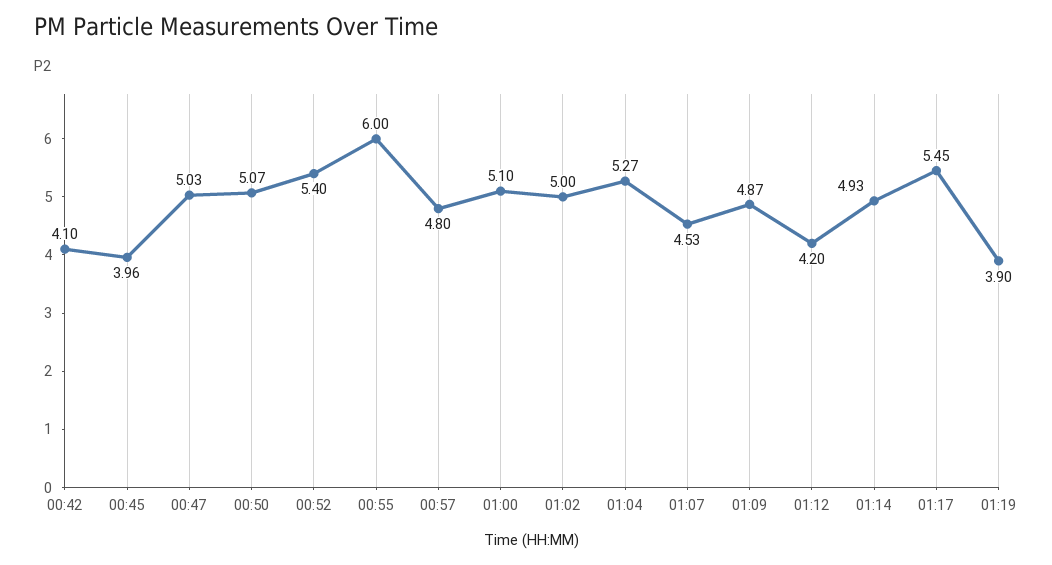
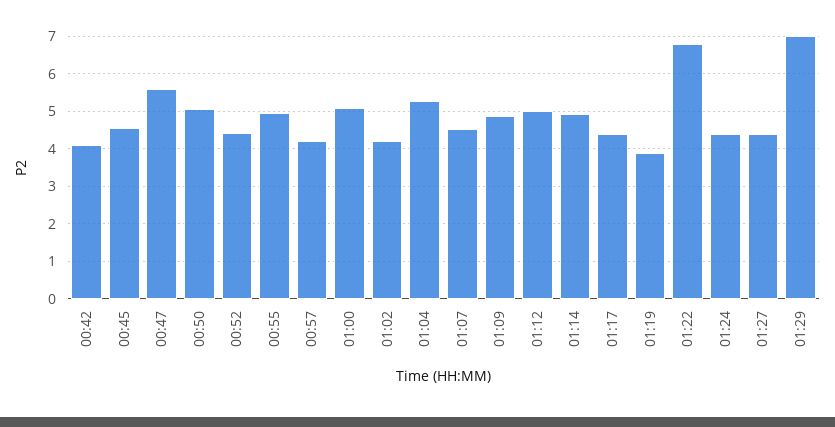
00:45: 3.96 -> 4.6
00:47: 5.03 -> 5.6
00:52: 5.4 -> 4.4
00:55: 6 -> 5
00:57: 4.8 -> 4.2
01:02: 5 -> 4.2
01:12: 4.2 -> 5
01:17: 5.45 -> 4.4
01:22: none -> 6.8
01:24: none -> 4.4
01:27: none -> 4.4
01:29: none -> 7

